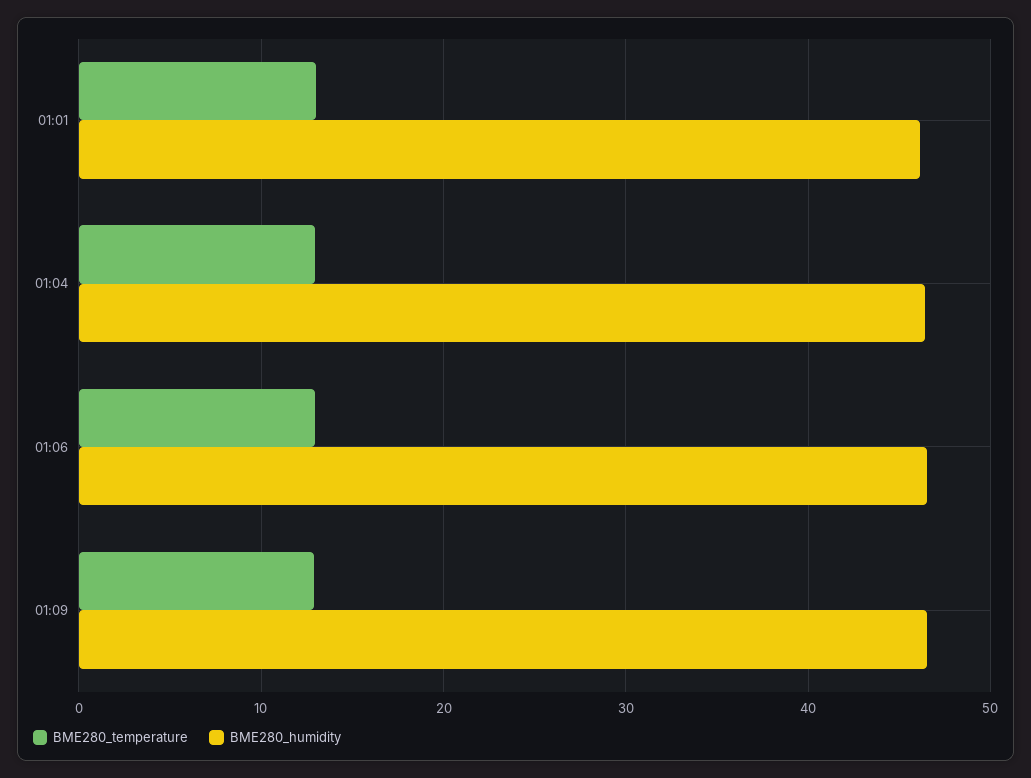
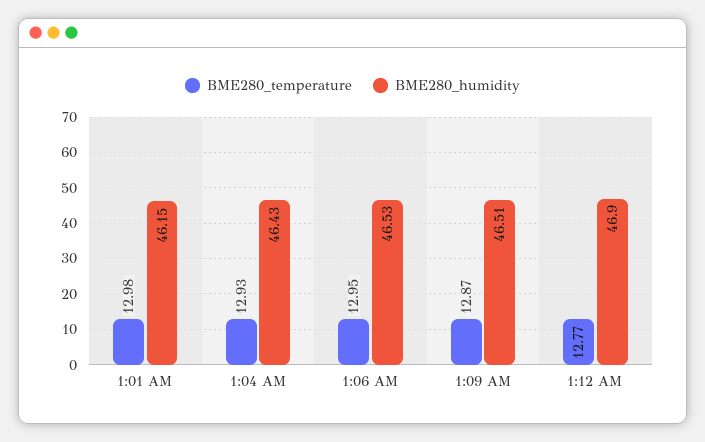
BME280_temperature, 1:12 AM: none -> 12.77
BME280_humidity, 1:12 AM: none -> 46.9

